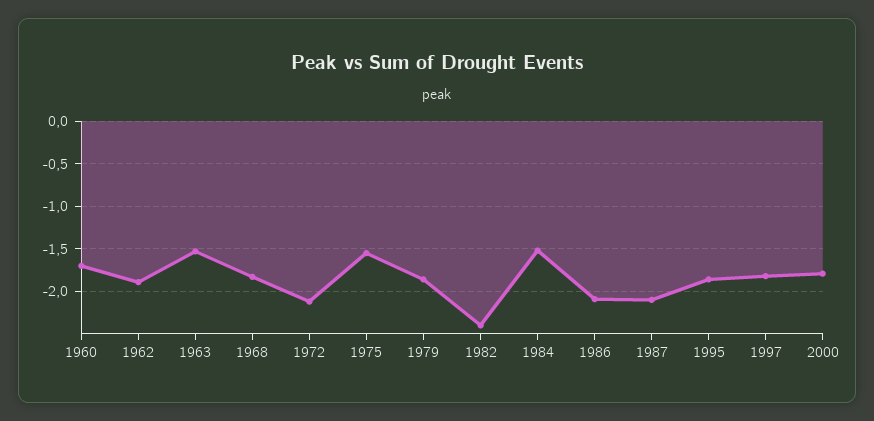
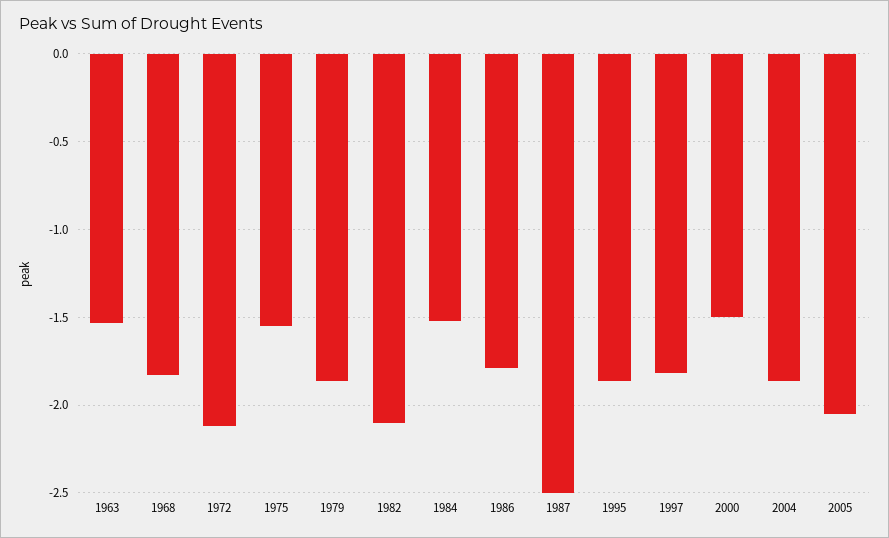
1960: -1.7 -> none
1962: -1.9 -> none
1982: -2.4 -> -2.1
1986: -2.1 -> -1.8
1987: -2.1 -> -2.5
2000: -1.8 -> -1.5
2004: none -> -1.85
2005: none -> -2.05

